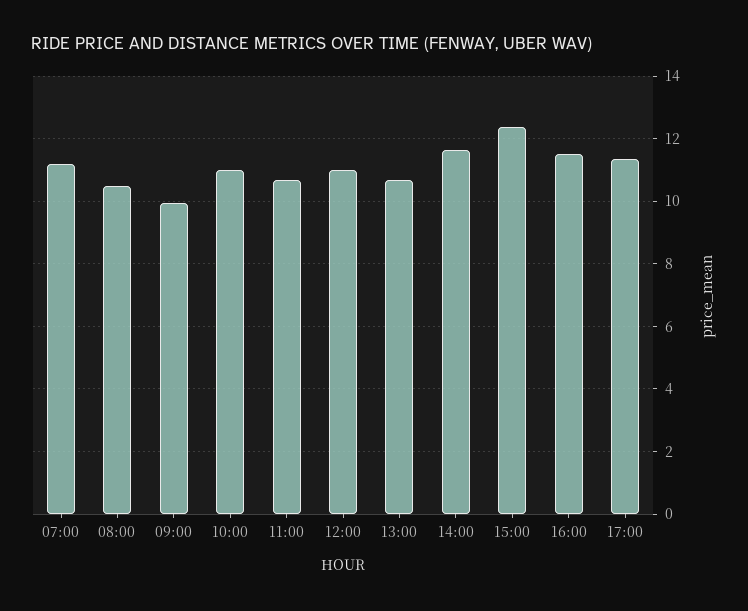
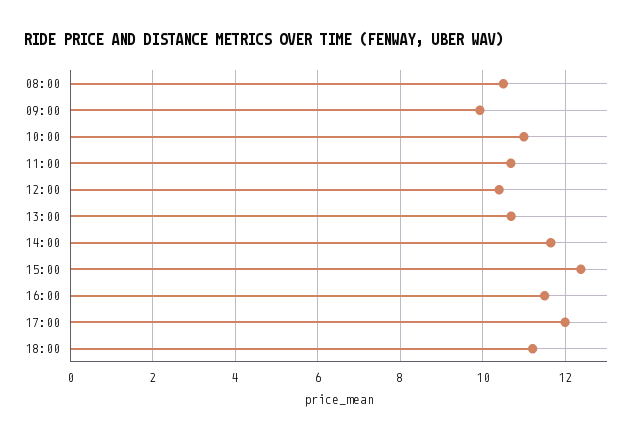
07:00: 11.2 -> none
12:00: 11 -> 10.4
17:00: 11.4 -> 12
18:00: none -> 11.2

